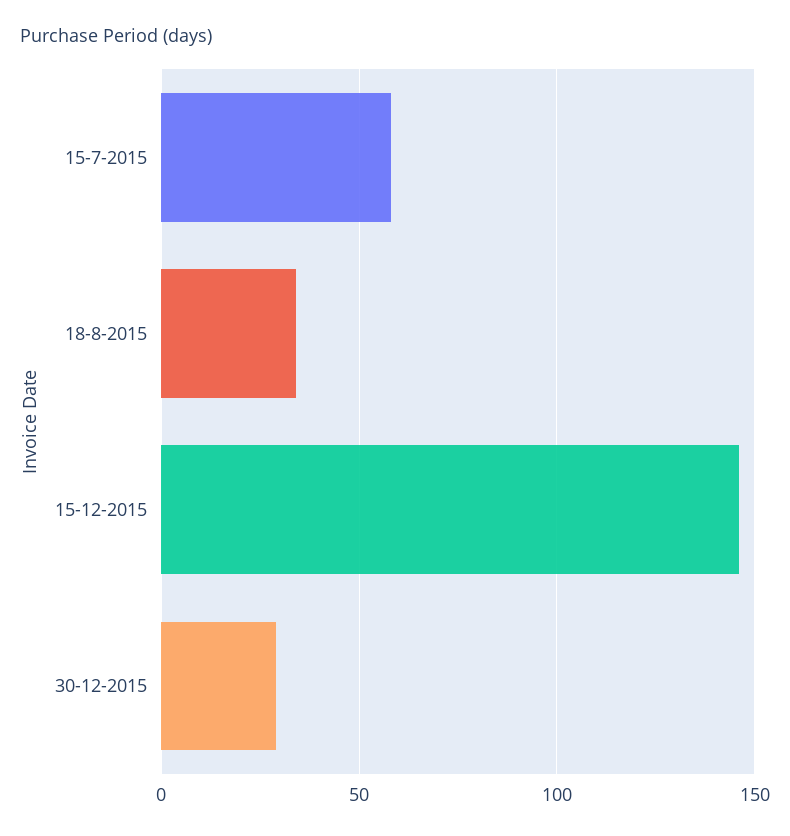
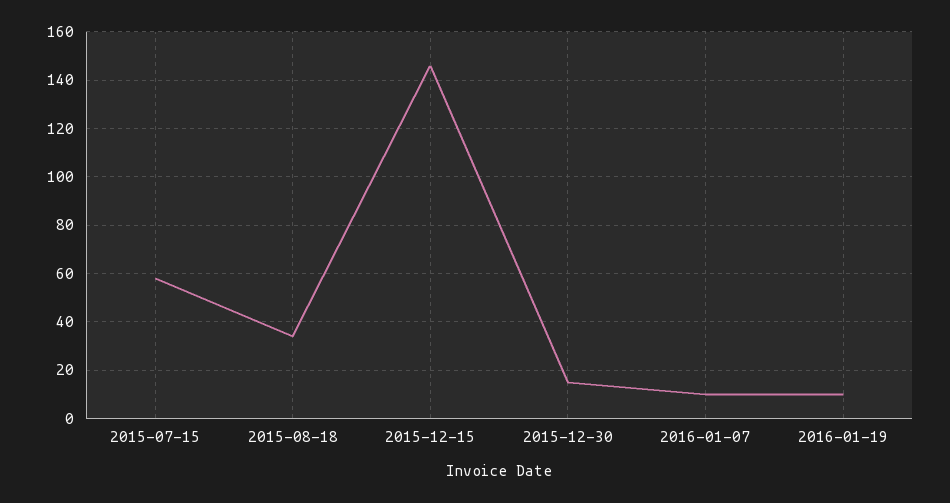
30-12-2015: 30 -> 15
2016-01-07: none -> 10
2016-01-19: none -> 10

